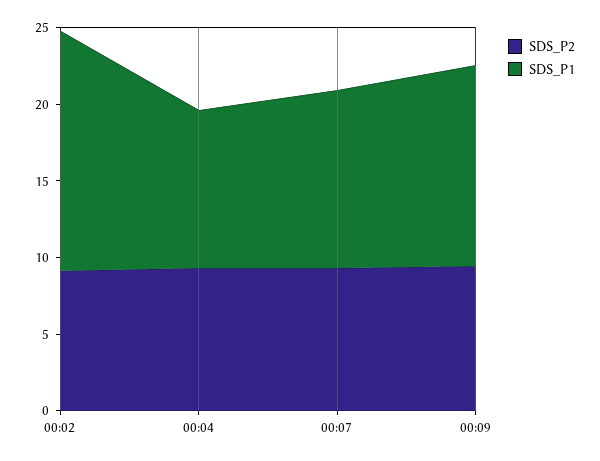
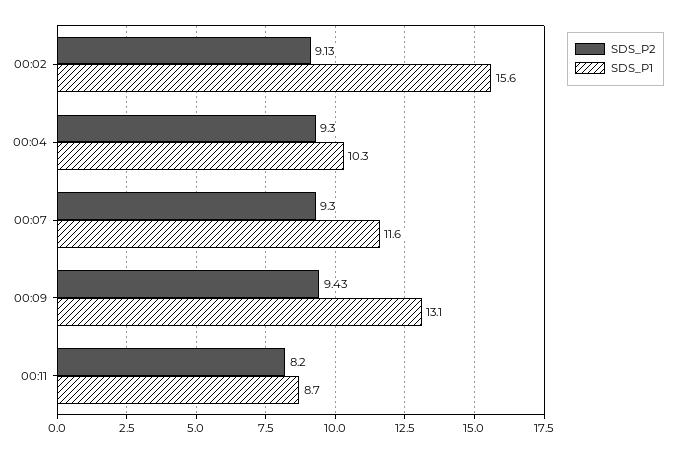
SDS_P2, 00:11: none -> 8.2
SDS_P1, 00:11: none -> 8.7

